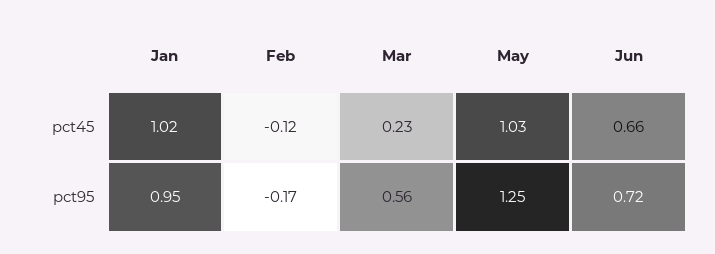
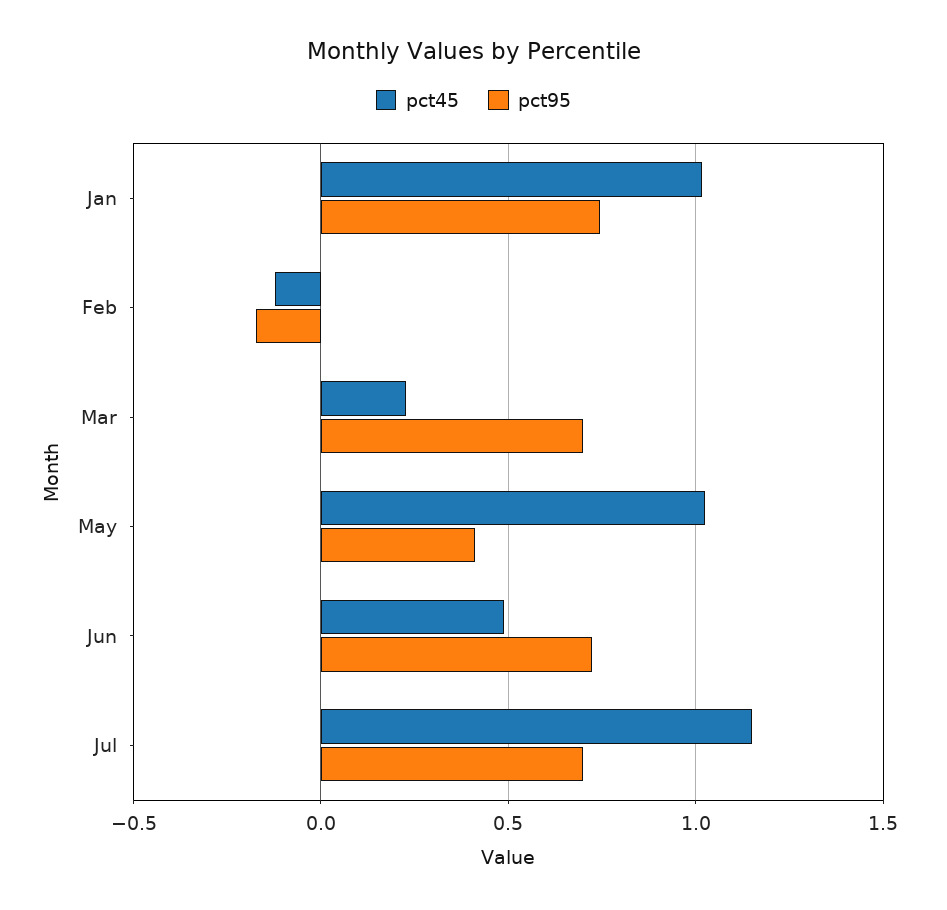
pct45, Jun: 0.66 -> 0.5
pct95, Jan: 0.95 -> 0.75
pct95, Mar: 0.56 -> 0.7
pct95, May: 1.25 -> 0.4
pct45, Jul: none -> 1.15
pct95, Jul: none -> 0.7

